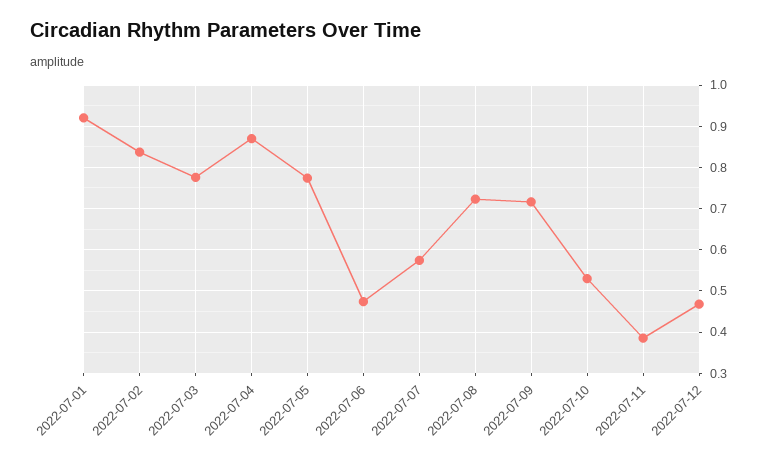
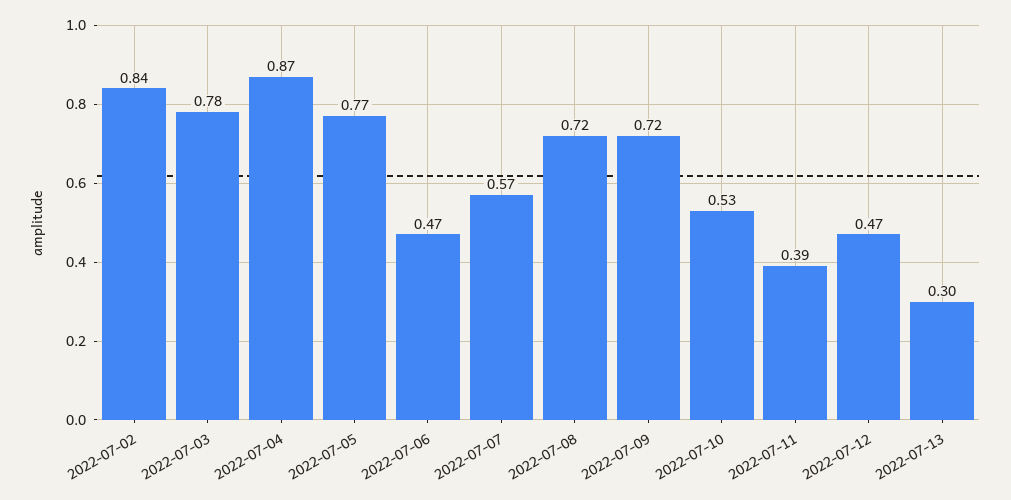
2022-07-01: 0.92 -> none
2022-07-13: none -> 0.3

